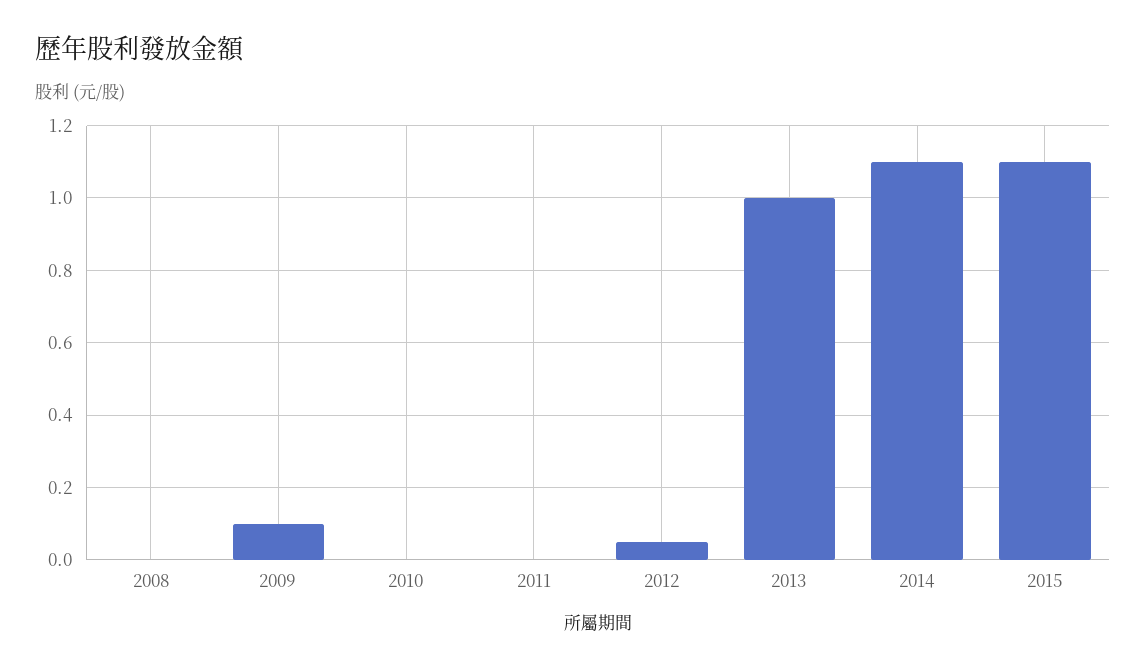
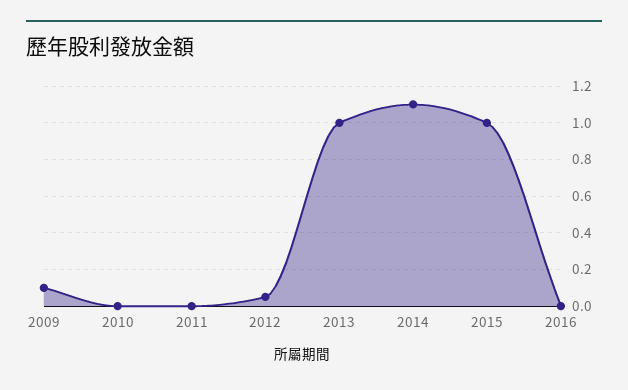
2008: 0 -> none
2015: 1.1 -> 1
2016: none -> 0

